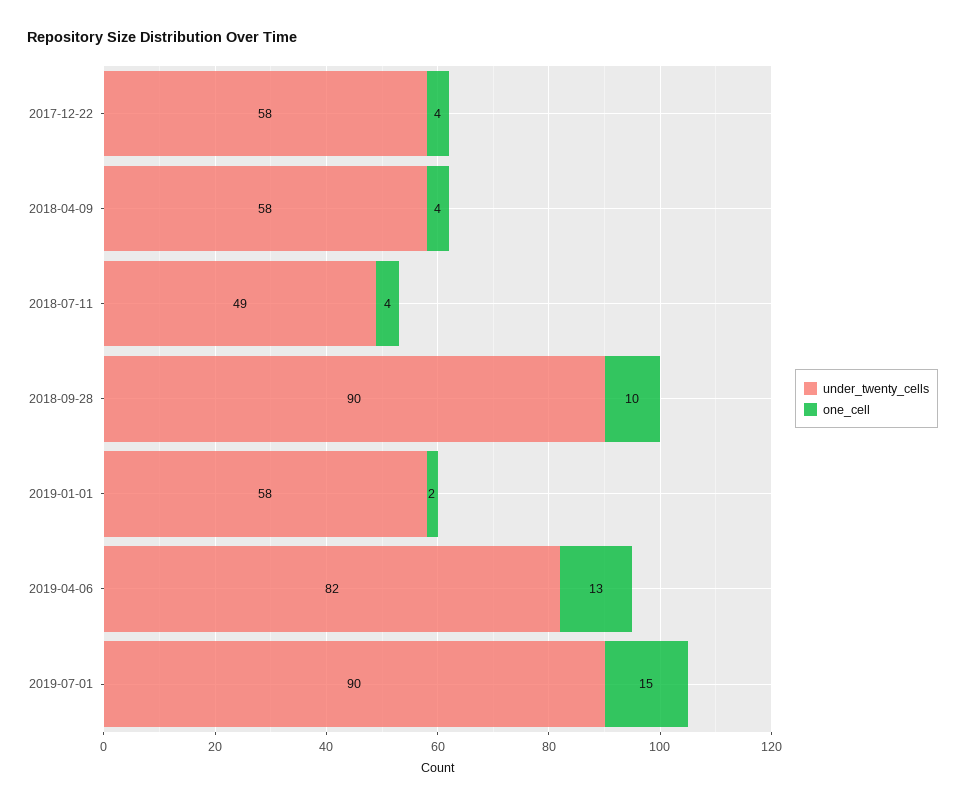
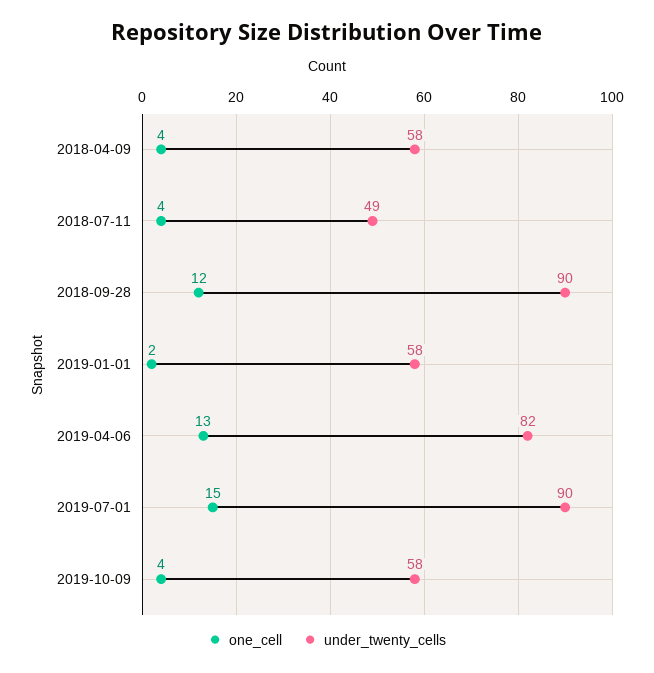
under_twenty_cells, 2017-12-22: 58 -> none
one_cell, 2017-12-22: 4 -> none
one_cell, 2018-09-28: 10 -> 12
one_cell, 2019-10-09: none -> 4
under_twenty_cells, 2019-10-09: none -> 58

